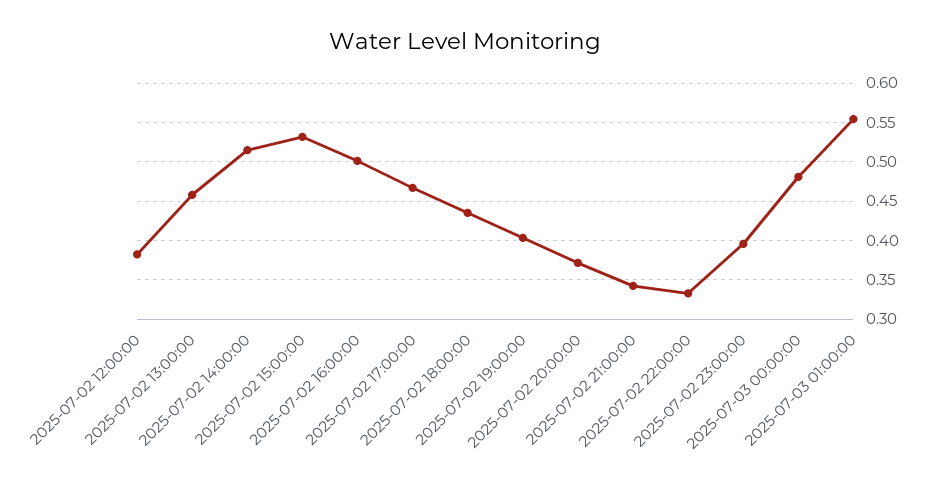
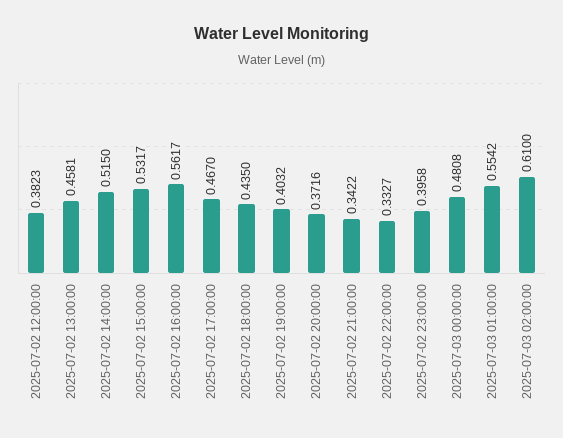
2025-07-02 16:00:00: 0.5 -> 0.5617
2025-07-03 02:00:00: none -> 0.61

